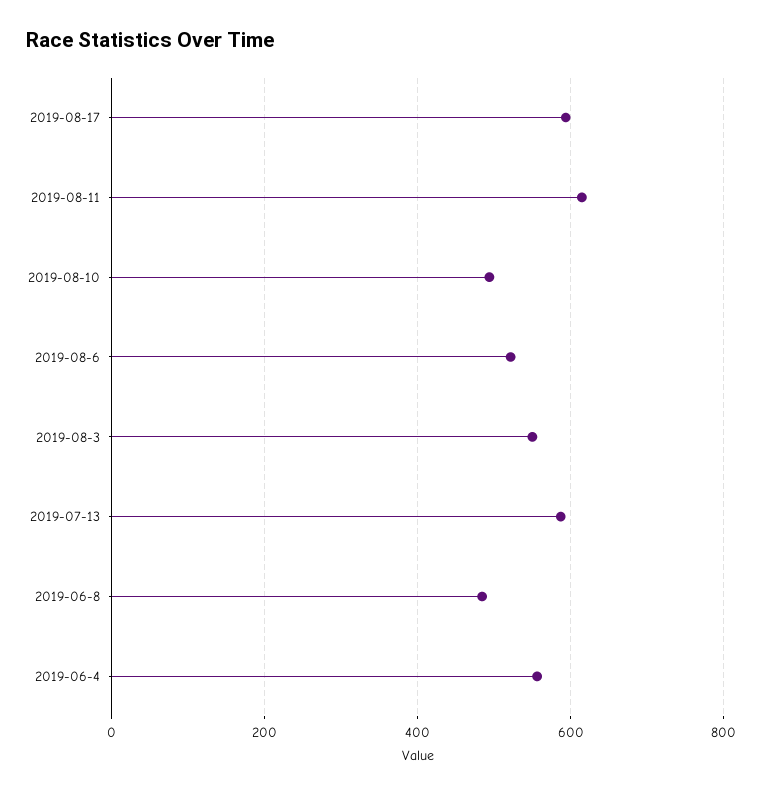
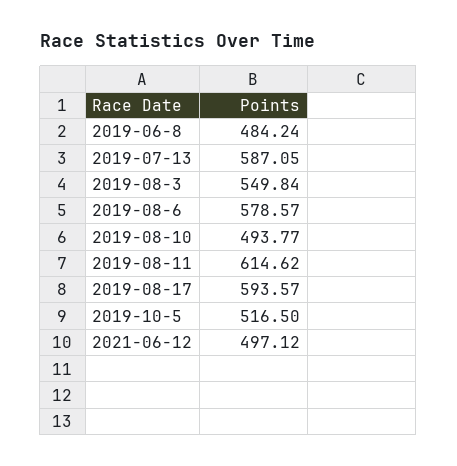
2019-08-6: 520 -> 578.57
2019-06-4: 560 -> none
2019-10-5: none -> 516.5
2021-06-12: none -> 497.12

